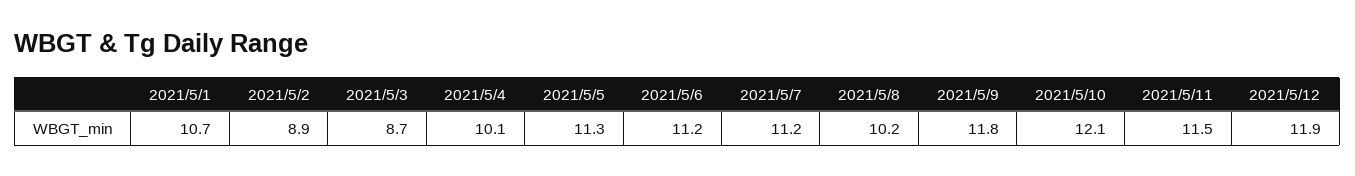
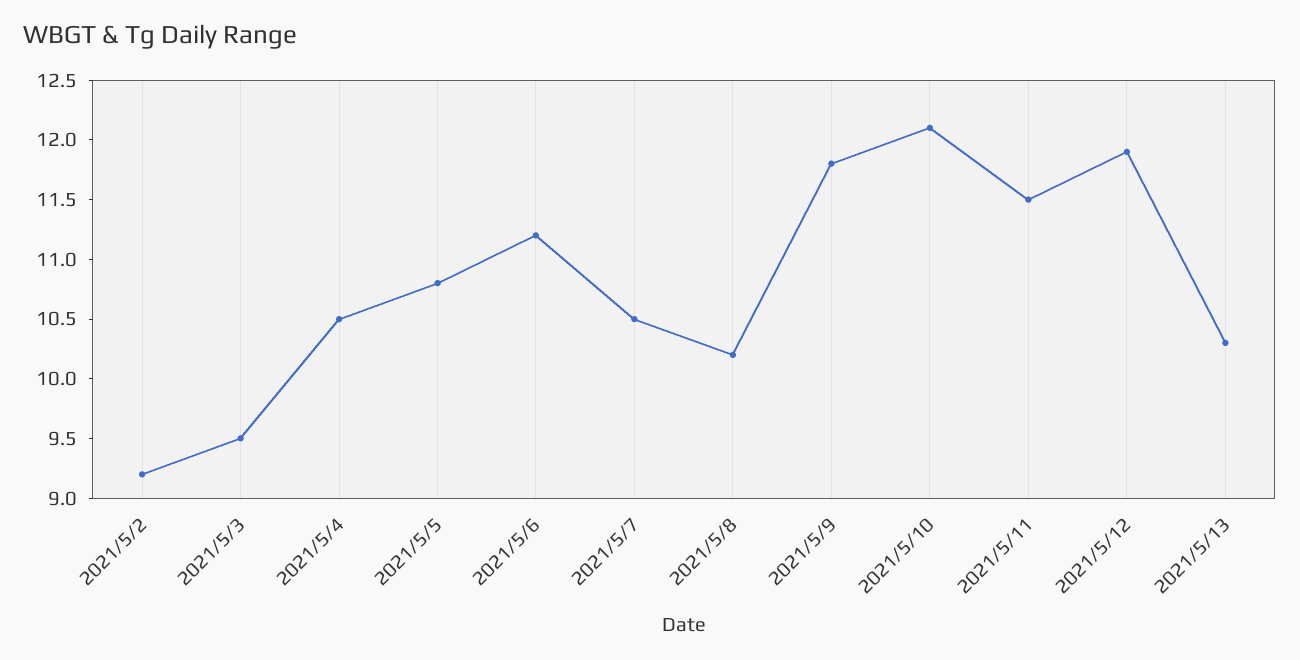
2021/5/1: 10.7 -> none
2021/5/2: 8.9 -> 9.2
2021/5/3: 8.7 -> 9.5
2021/5/4: 10.1 -> 10.5
2021/5/5: 11.3 -> 10.8
2021/5/7: 11.2 -> 10.5
2021/5/13: none -> 10.3

